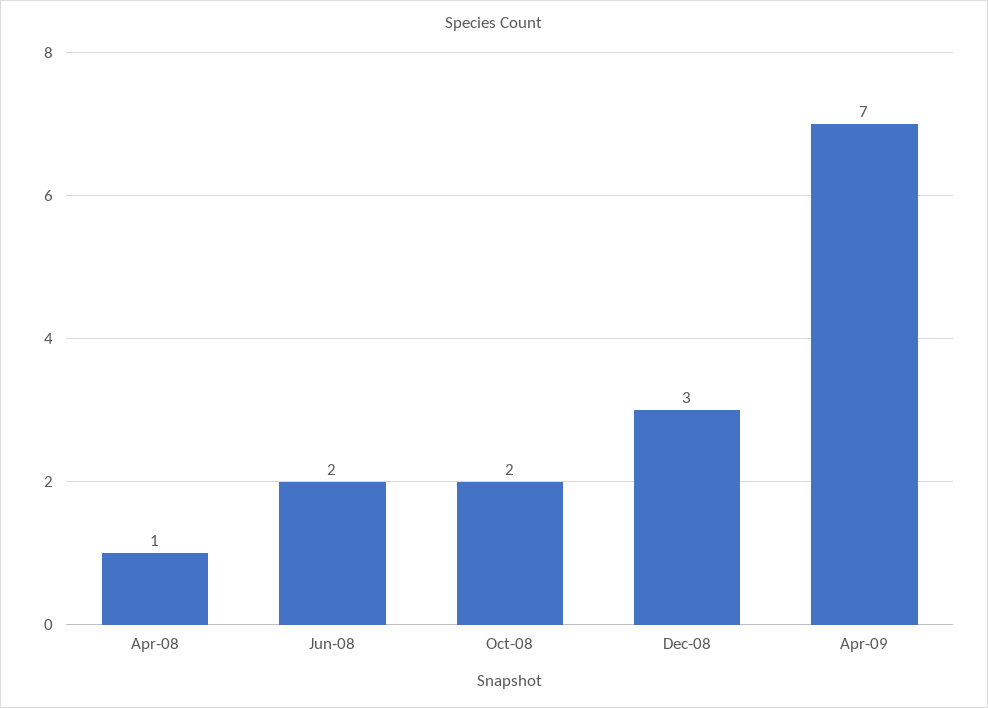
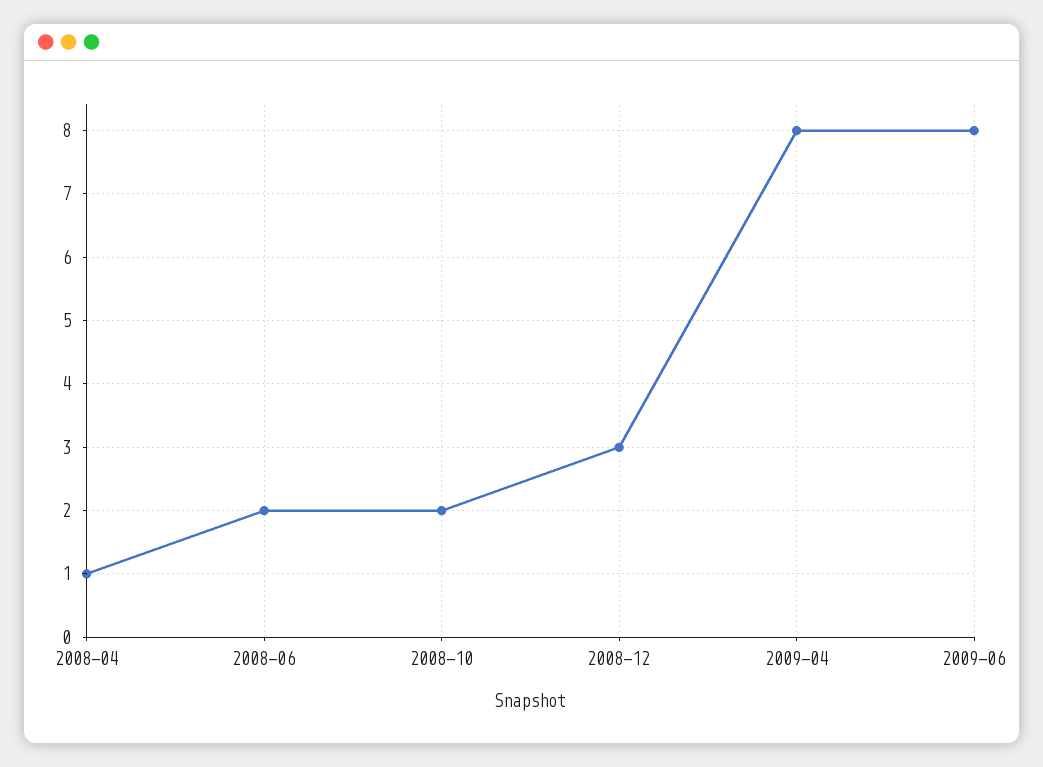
Apr-09: 7 -> 8
2009-06: none -> 8

